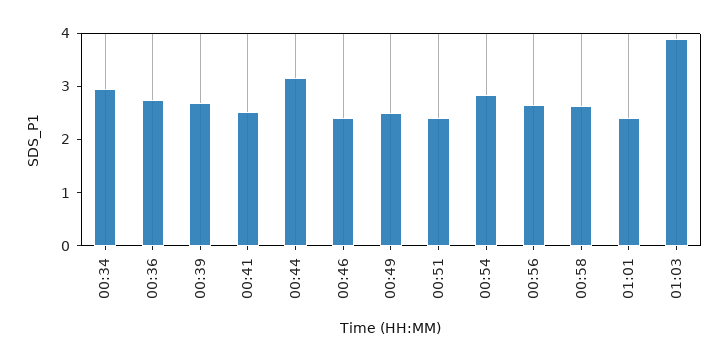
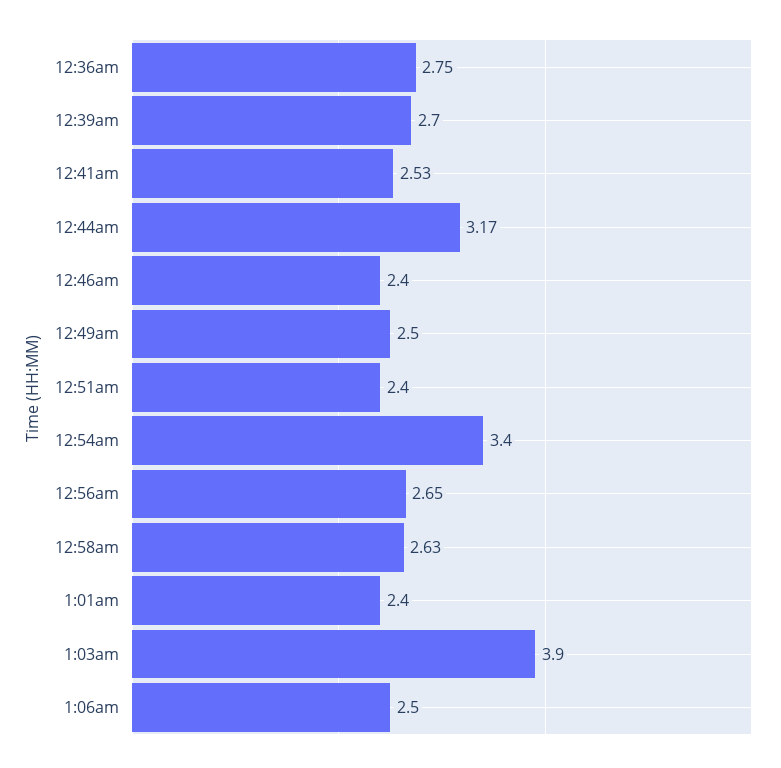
00:34: 3 -> none
00:54: 2.8 -> 3.4
1:06am: none -> 2.5

